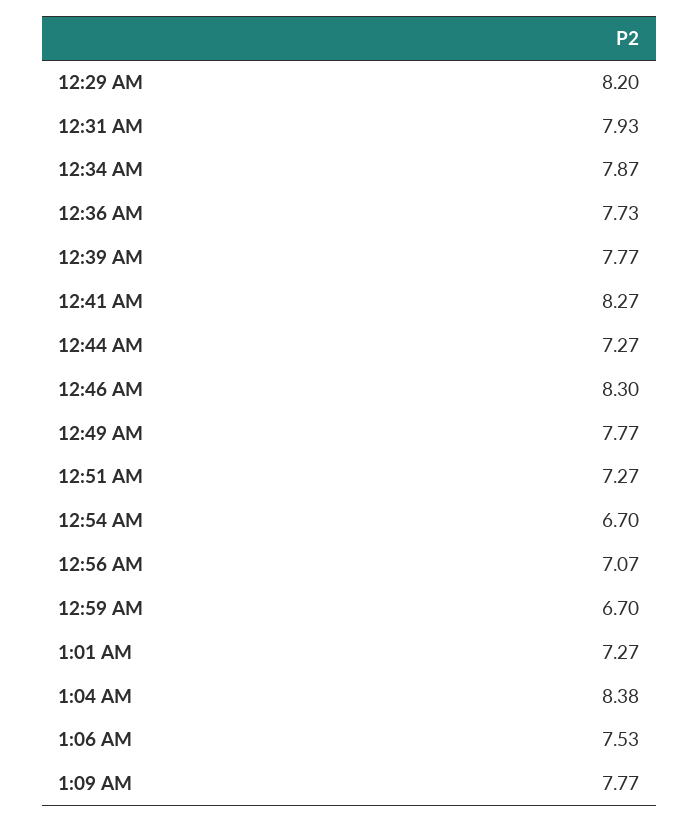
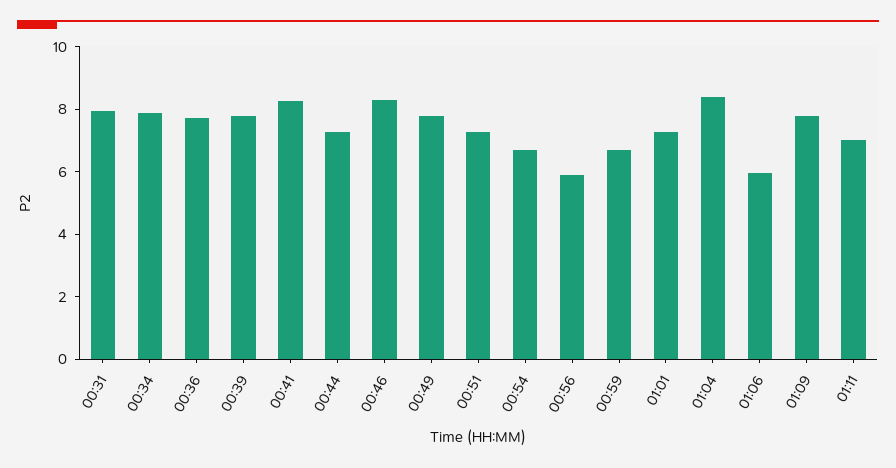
12:29 AM: 8.2 -> none
12:56 AM: 7.07 -> 6
1:06 AM: 7.53 -> 6
01:11: none -> 7

